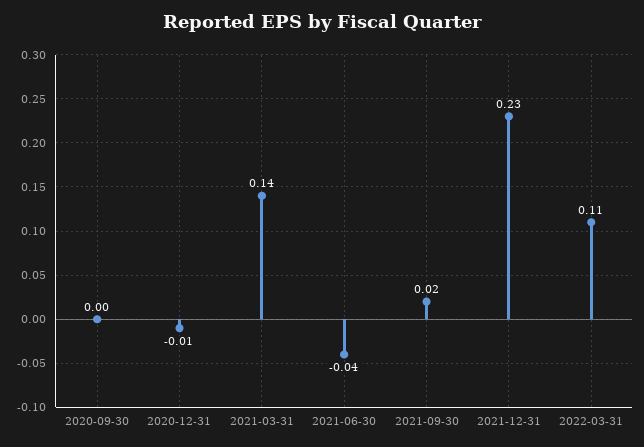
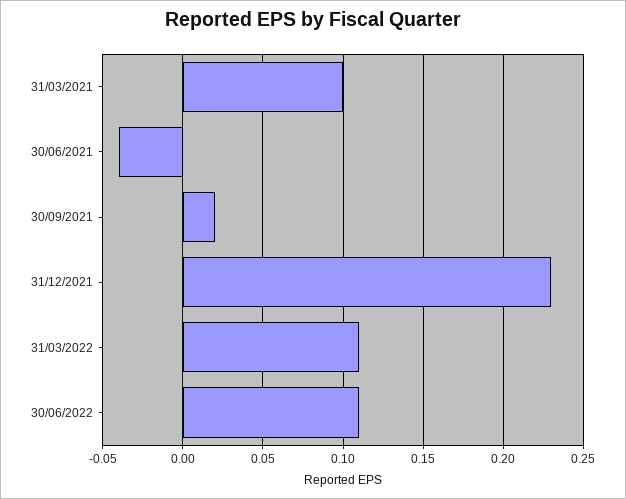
2020-09-30: 0 -> none
2020-12-31: -0.01 -> none
2021-03-31: 0.14 -> 0.1
30/06/2022: none -> 0.11

